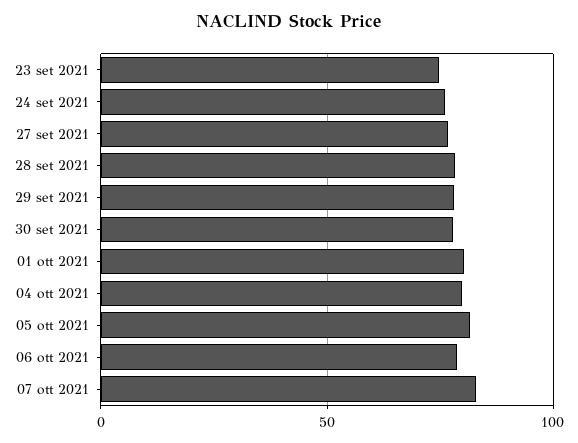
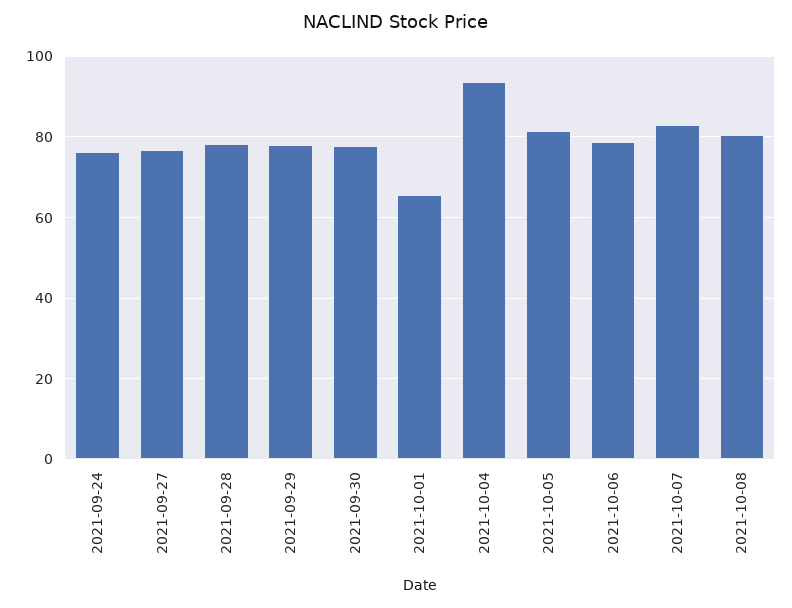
23 set 2021: 75 -> none
01 ott 2021: 80 -> 66
04 ott 2021: 80 -> 94
2021-10-08: none -> 80

